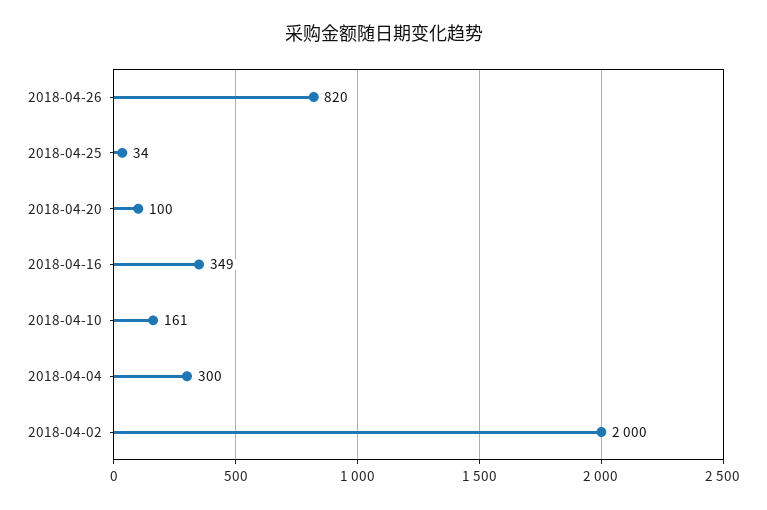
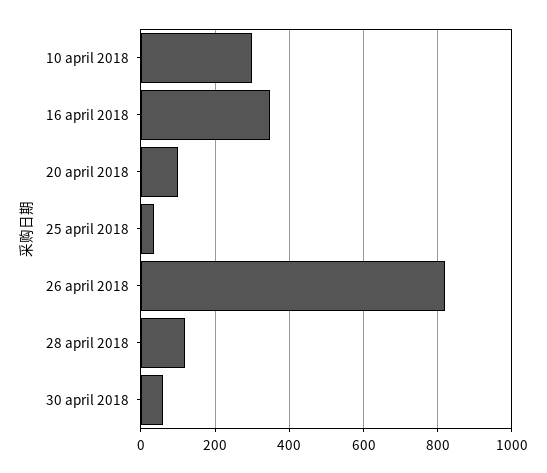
2018-04-10: 161 -> 300
2018-04-04: 300 -> none
2018-04-02: 2000 -> none
28 april 2018: none -> 120
30 april 2018: none -> 60

